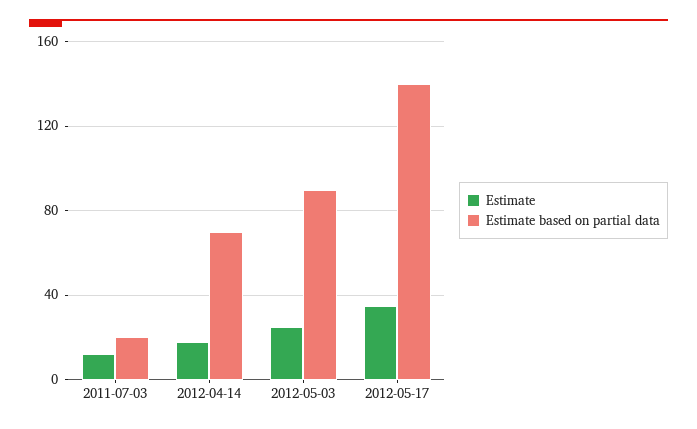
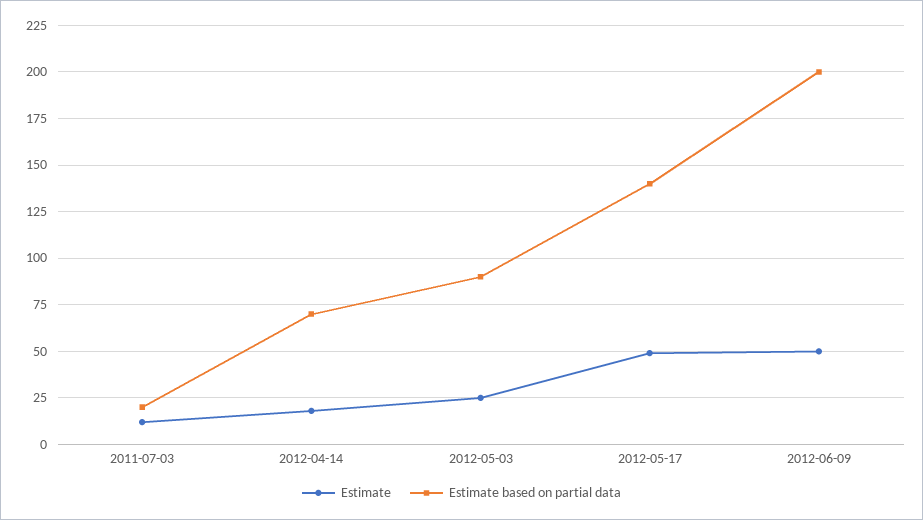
Estimate, 2012-05-17: 35 -> 50
Estimate, 2012-06-09: none -> 50
Estimate based on partial data, 2012-06-09: none -> 200

